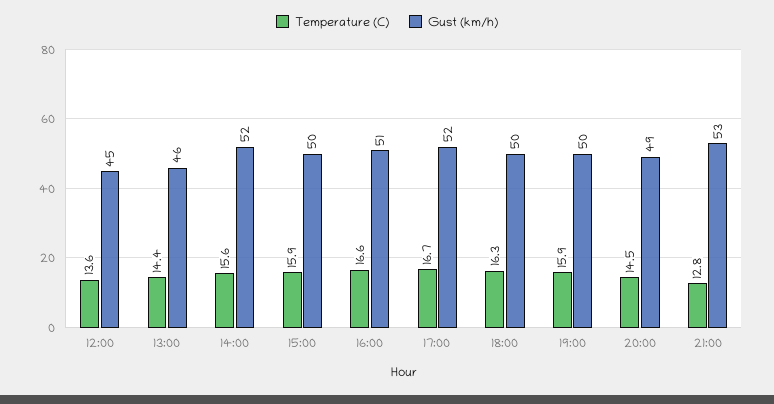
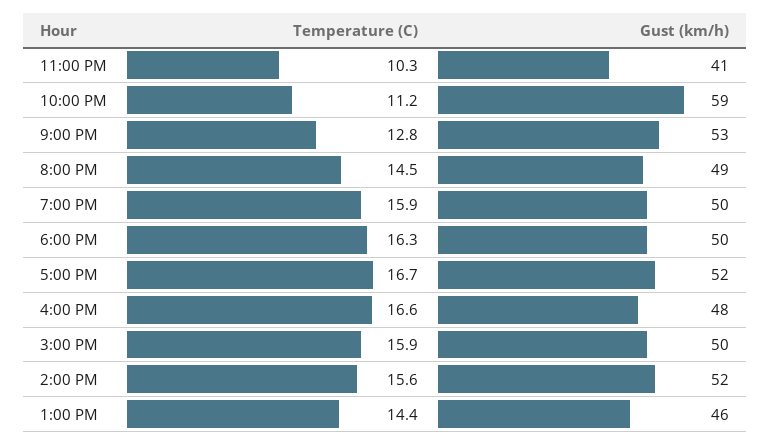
Temperature (C), 12:00: 13.6 -> none
Gust (km/h), 12:00: 45 -> none
Gust (km/h), 16:00: 51 -> 48
Temperature (C), 11:00 PM: none -> 10.3
Gust (km/h), 11:00 PM: none -> 41
Temperature (C), 10:00 PM: none -> 11.2
Gust (km/h), 10:00 PM: none -> 59

